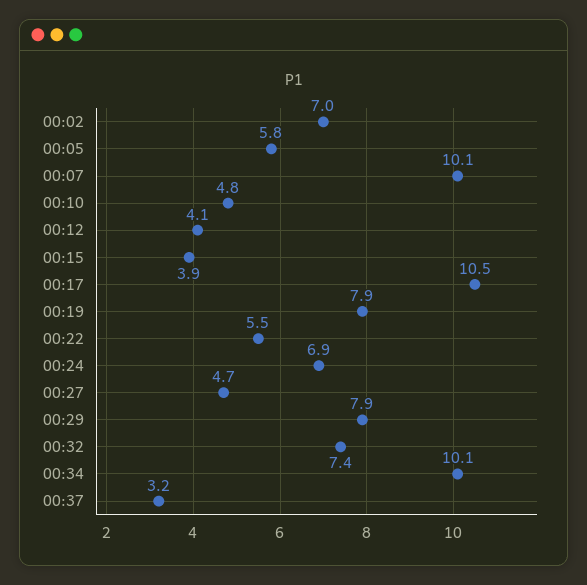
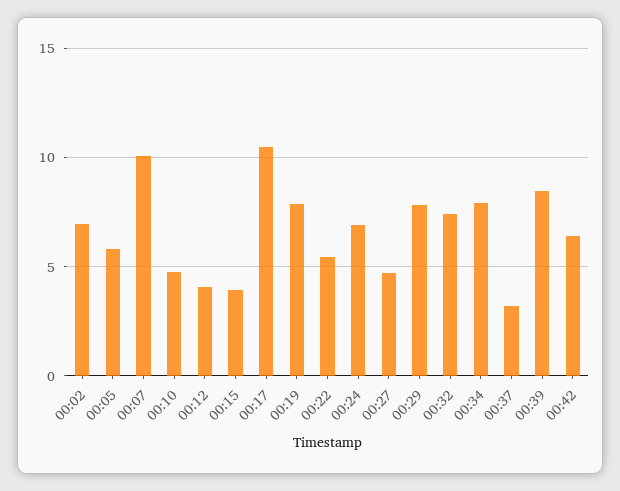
00:34: 10.1 -> 8
00:39: none -> 8.5
00:42: none -> 6.5

